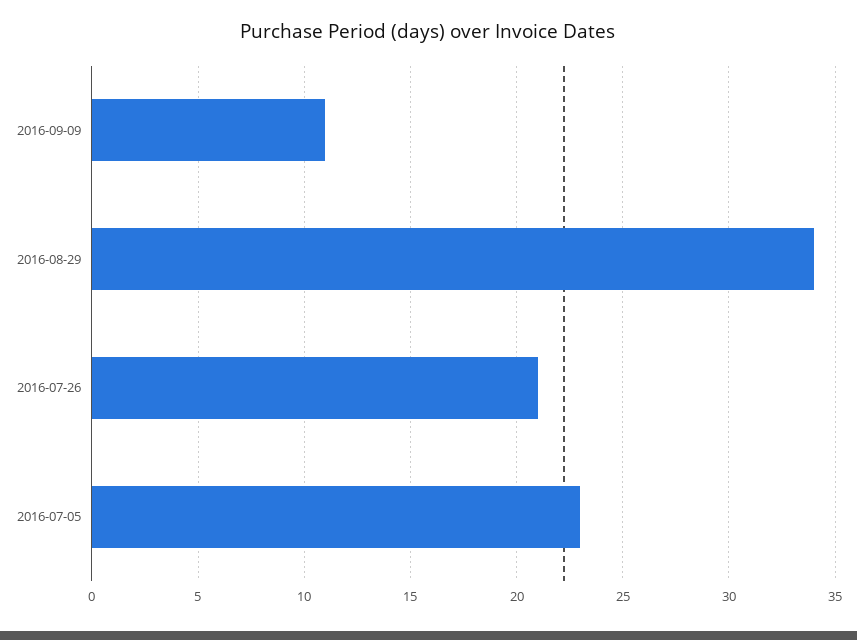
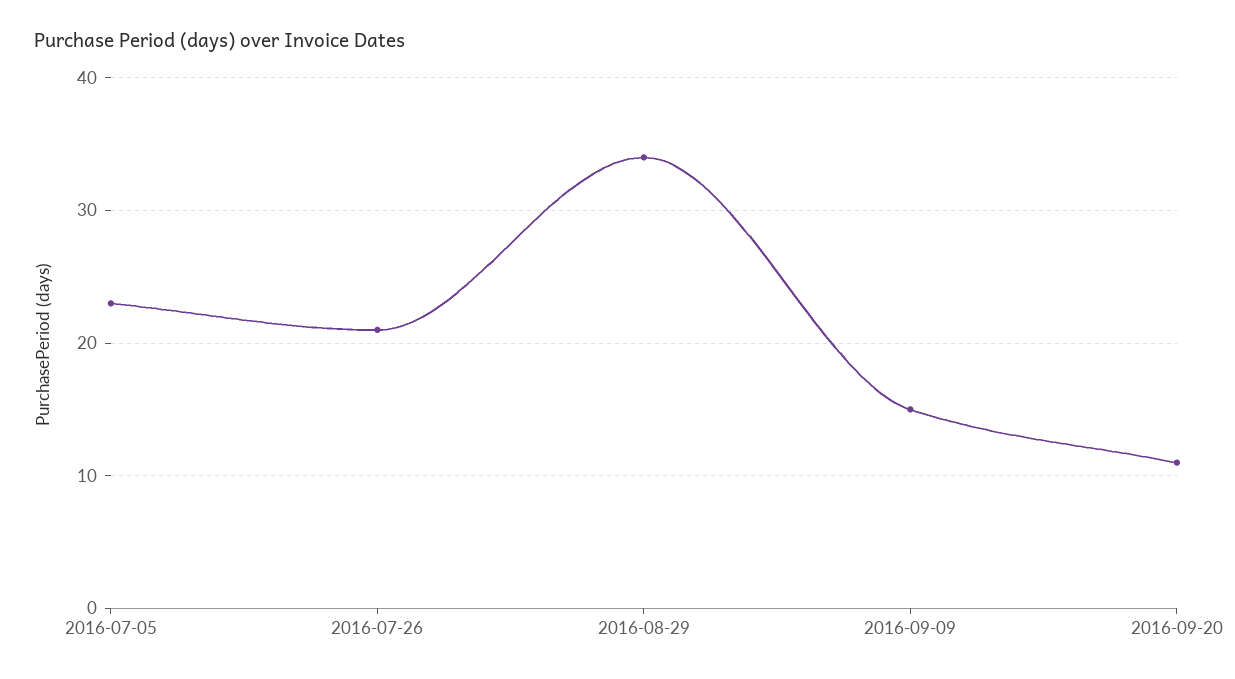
2016-09-09: 11 -> 15
2016-09-20: none -> 11

